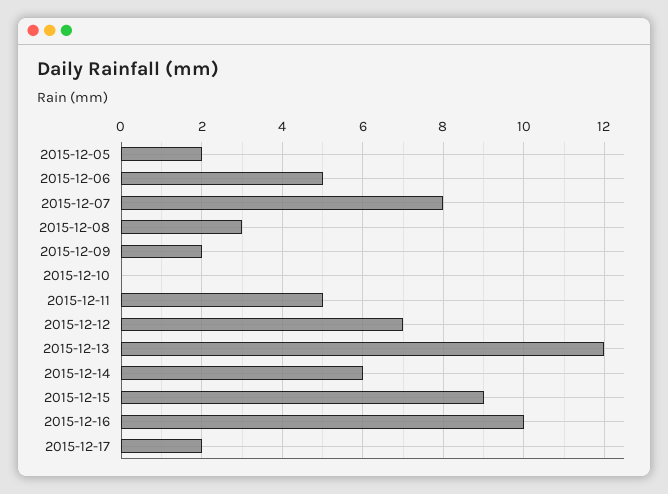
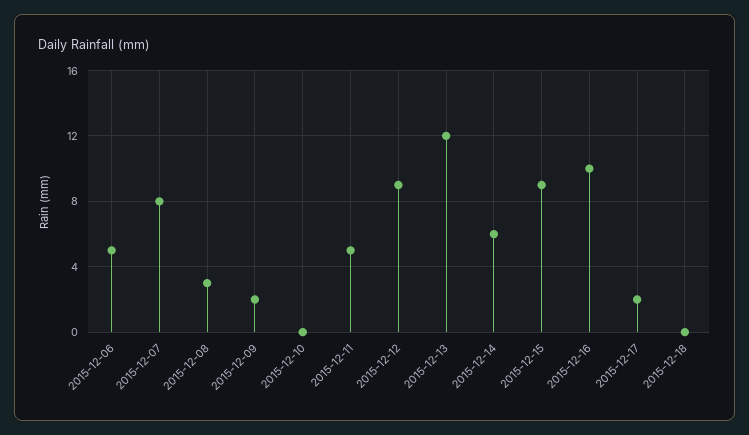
2015-12-05: 2 -> none
2015-12-12: 7 -> 9
2015-12-18: none -> 0

